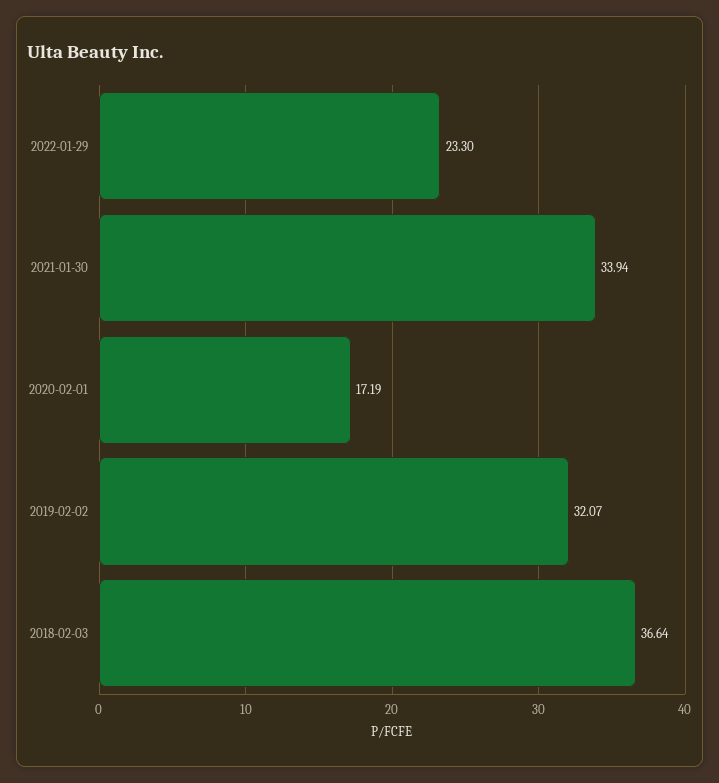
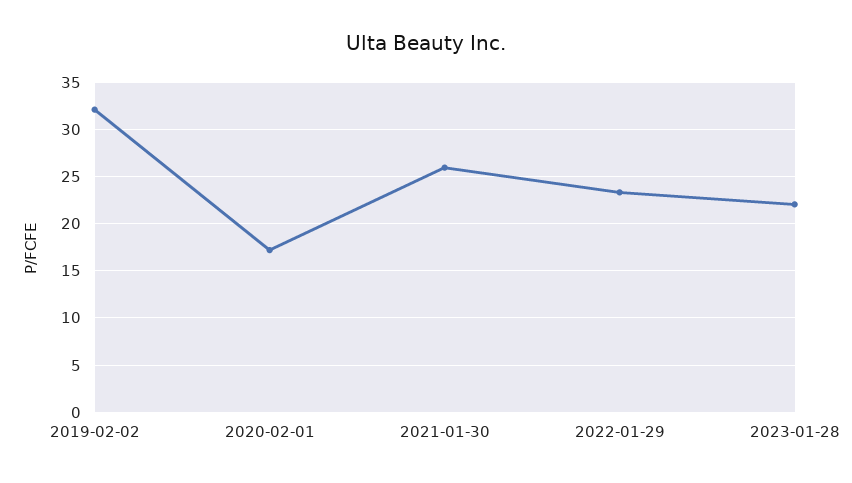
2021-01-30: 33.94 -> 26
2018-02-03: 36.64 -> none
2023-01-28: none -> 22

